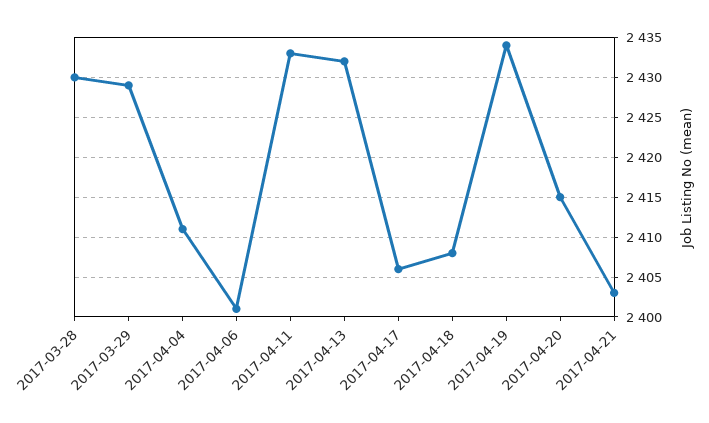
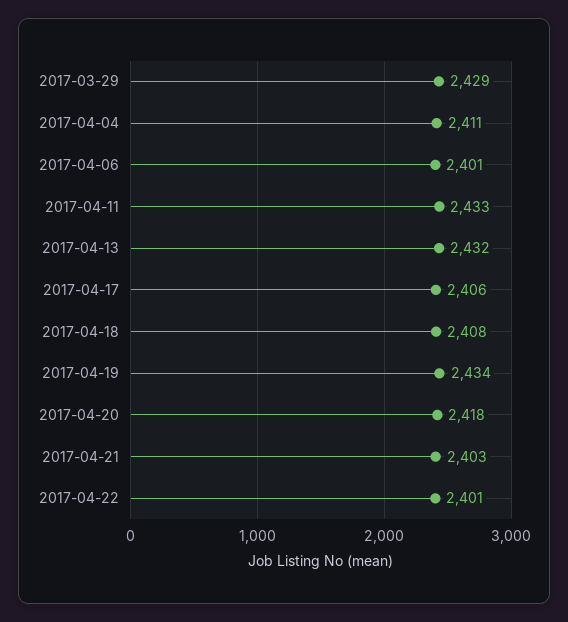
2017-03-28: 2430 -> none
2017-04-20: 2415 -> 2418
2017-04-22: none -> 2401

